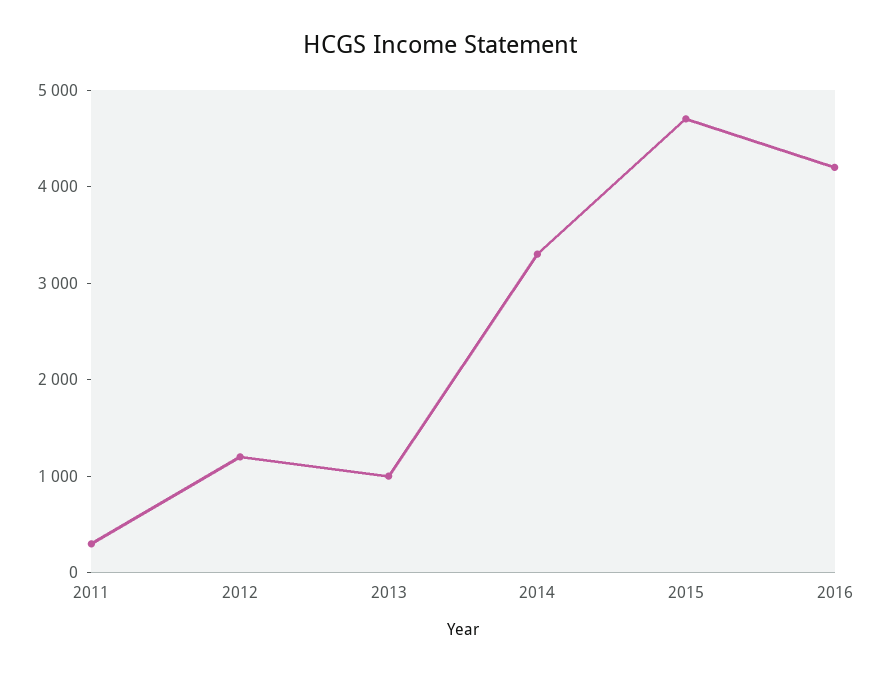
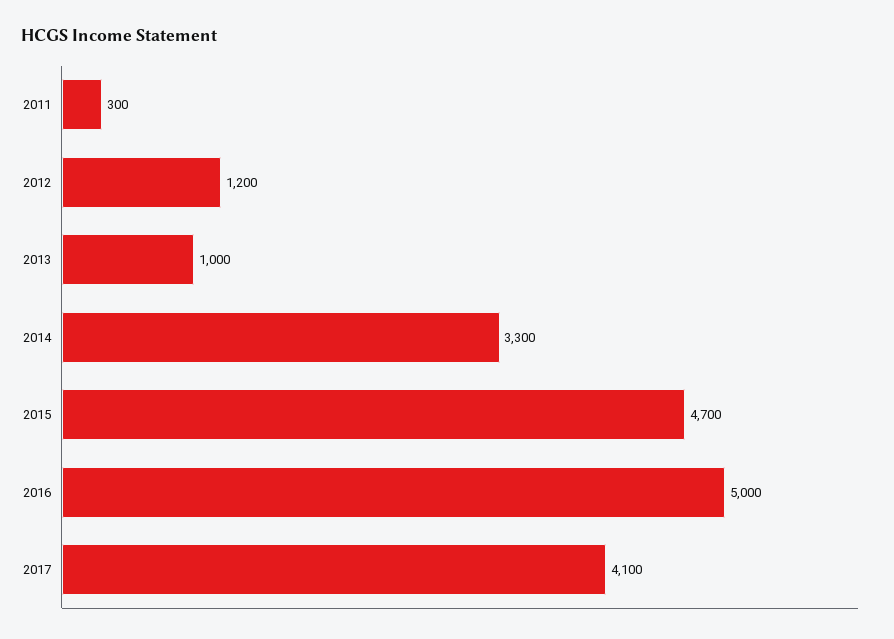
2016: 4200 -> 5000
2017: none -> 4100

